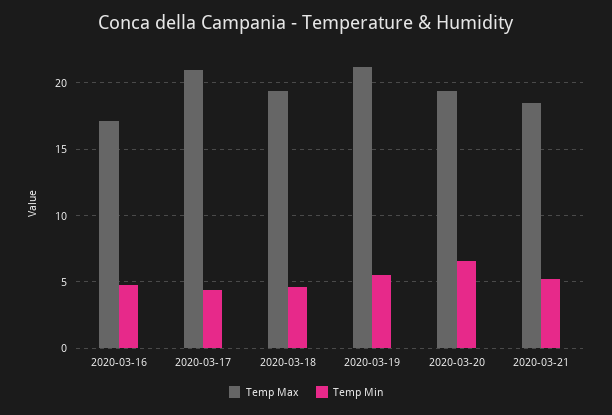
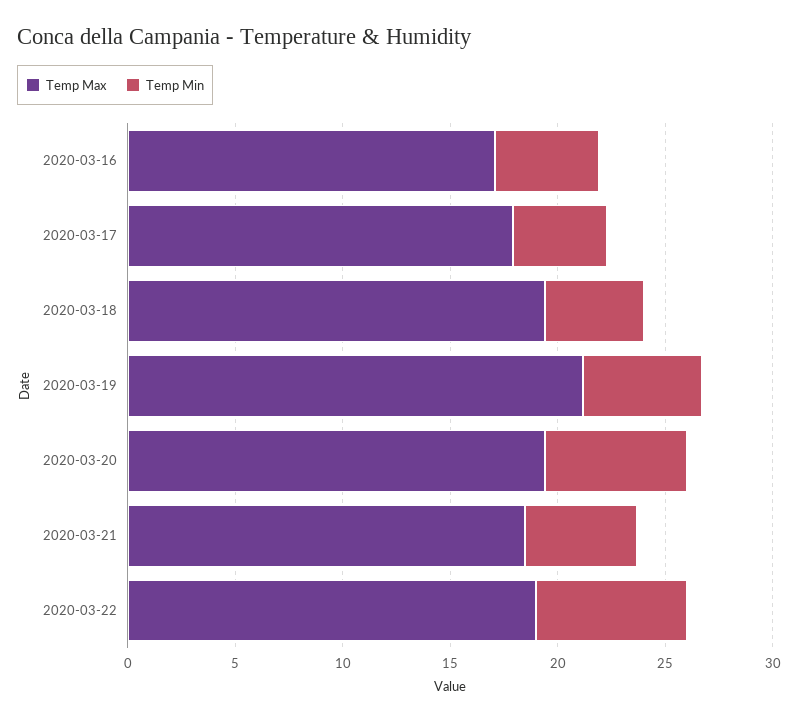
Temp Max, 2020-03-17: 21 -> 18
Temp Max, 2020-03-22: none -> 19
Temp Min, 2020-03-22: none -> 7

